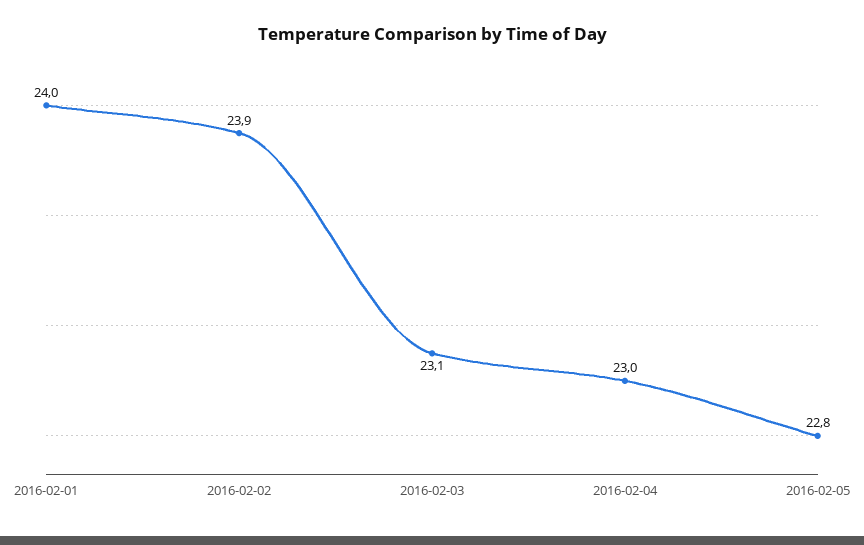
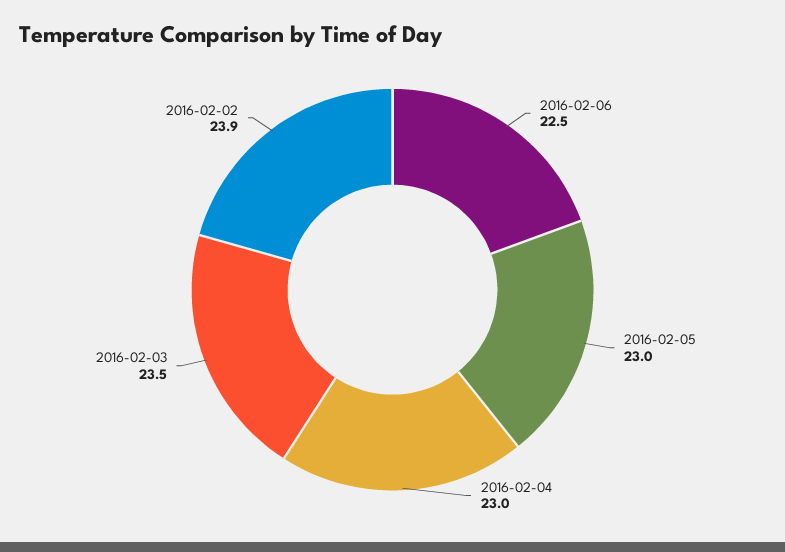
2016-02-01: 24 -> none
2016-02-03: 23.1 -> 23.5
2016-02-05: 22.8 -> 23
2016-02-06: none -> 22.5

